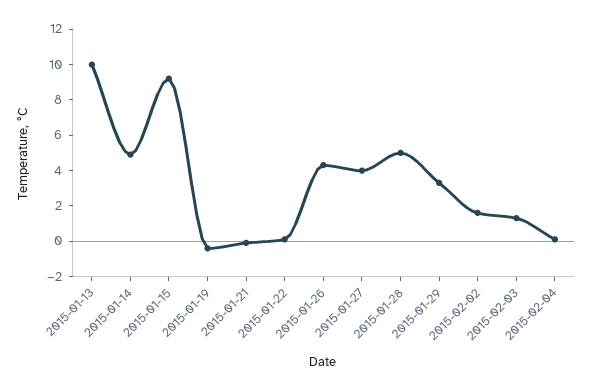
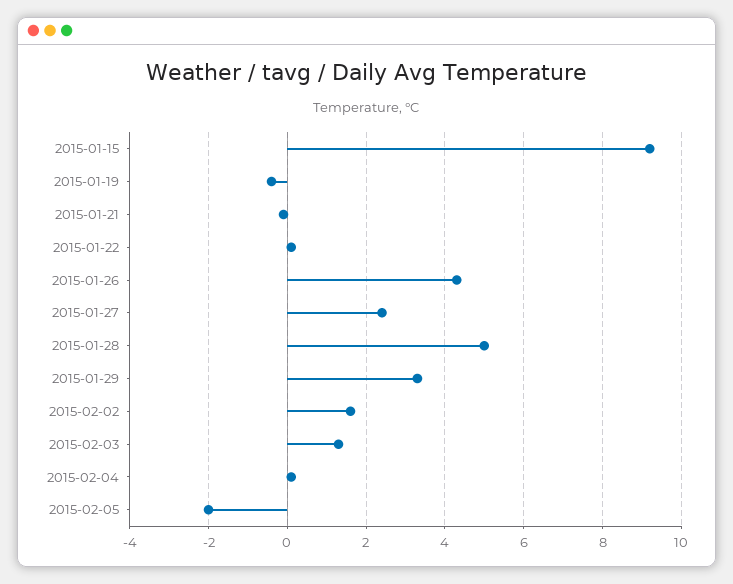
2015-01-13: 10 -> none
2015-01-14: 5 -> none
2015-01-27: 4 -> 2.5
2015-02-05: none -> -2

